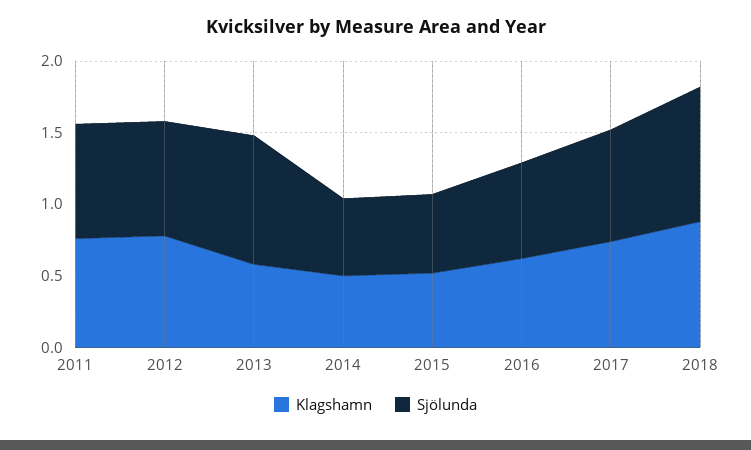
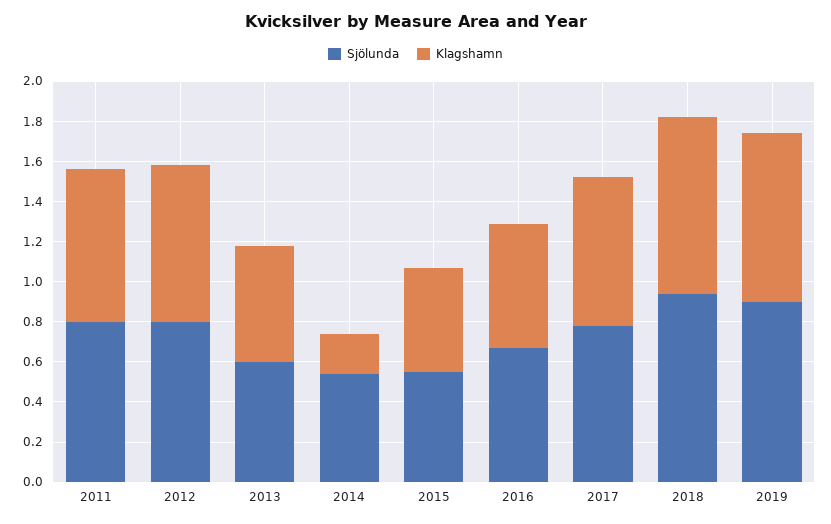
Sjölunda, 2013: 0.9 -> 0.6
Klagshamn, 2014: 0.5 -> 0.2
Sjölunda, 2019: none -> 0.9
Klagshamn, 2019: none -> 0.85

